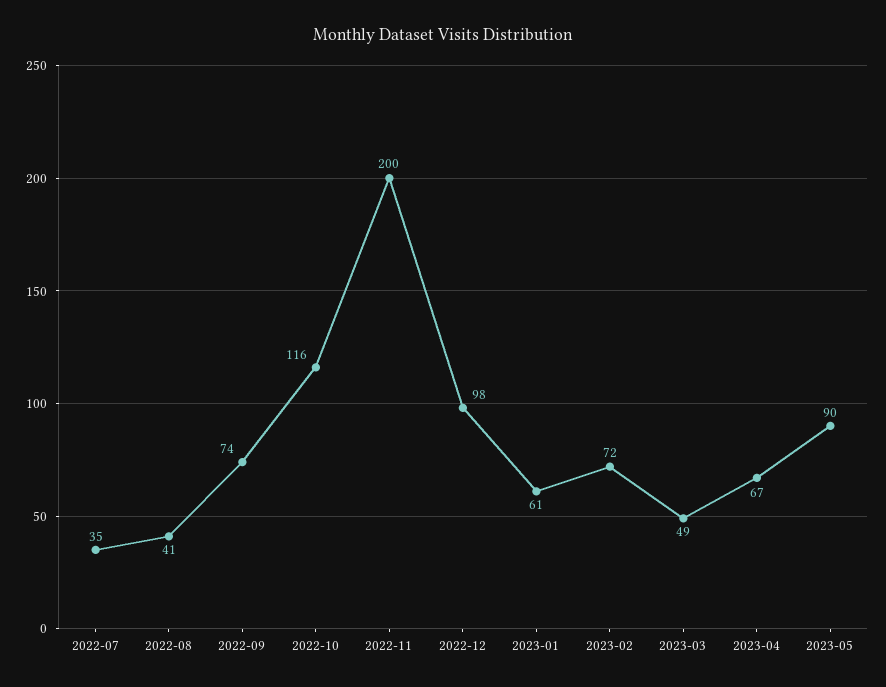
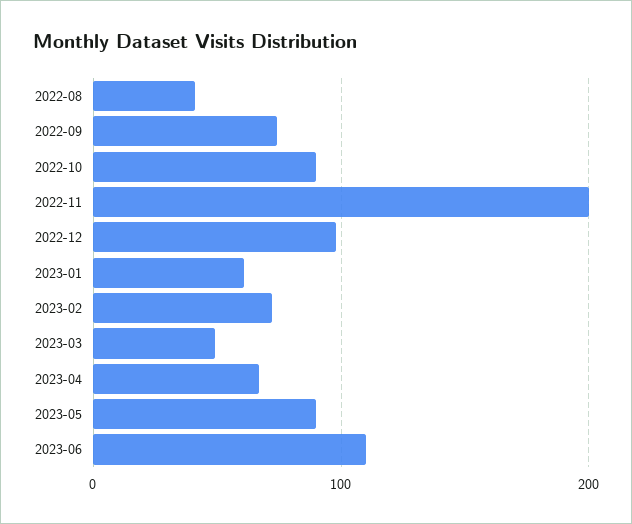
2022-07: 35 -> none
2022-10: 116 -> 90
2023-06: none -> 110

